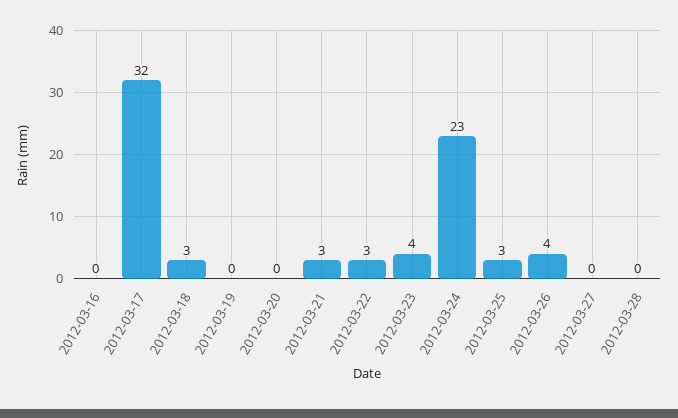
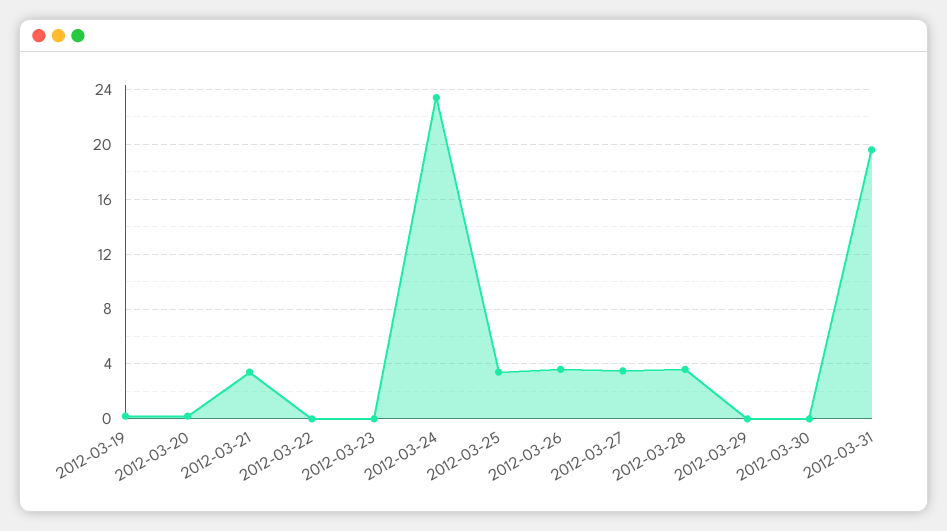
2012-03-16: 0 -> none
2012-03-17: 32 -> none
2012-03-18: 3 -> none
2012-03-22: 3 -> 0
2012-03-23: 4 -> 0
2012-03-27: 0 -> 3.5
2012-03-28: 0 -> 3.5
2012-03-29: none -> 0
2012-03-30: none -> 0
2012-03-31: none -> 19.5

